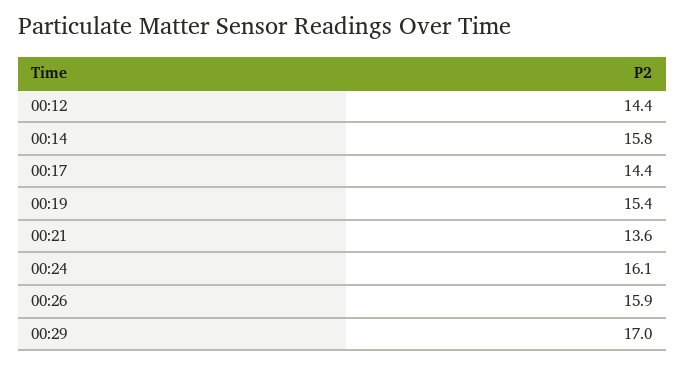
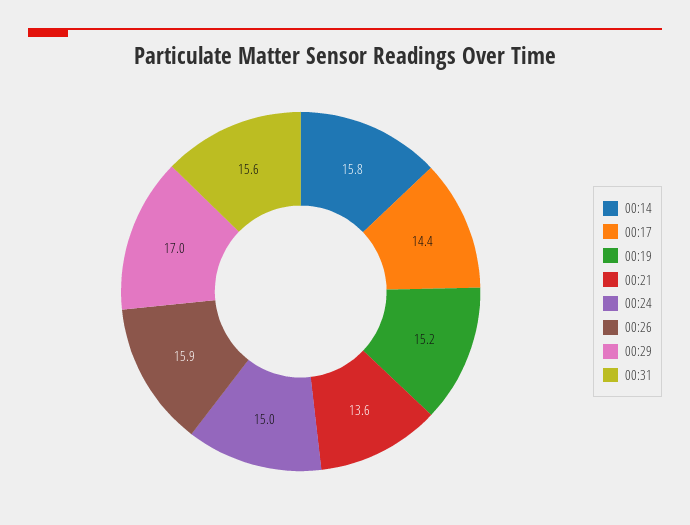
00:12: 14.4 -> none
00:19: 15.4 -> 15.2
00:24: 16.1 -> 15
00:31: none -> 15.6

